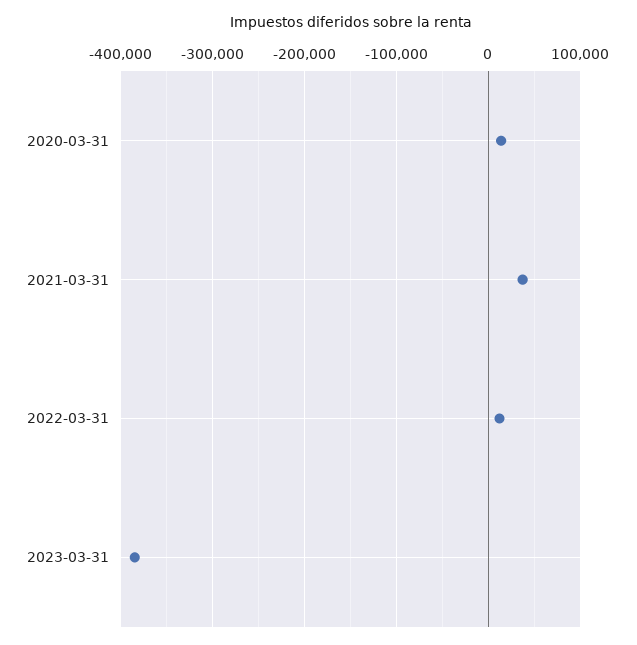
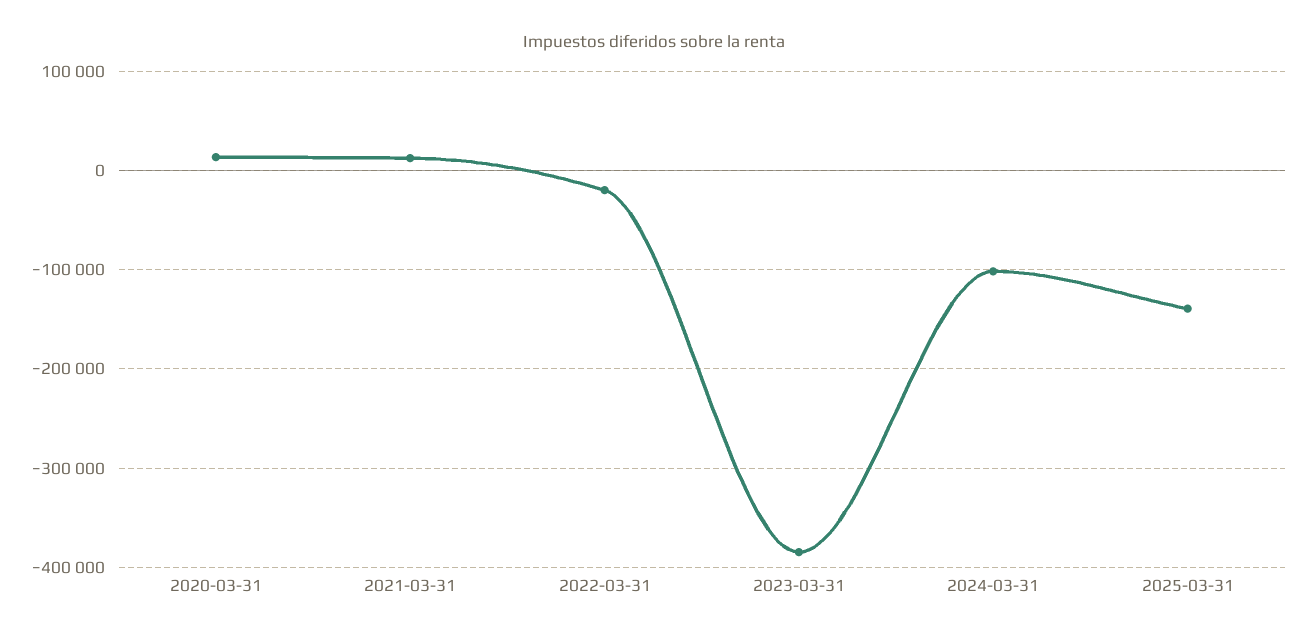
2021-03-31: 40000 -> 10000
2022-03-31: 10000 -> -20000
2024-03-31: none -> -100000
2025-03-31: none -> -140000

